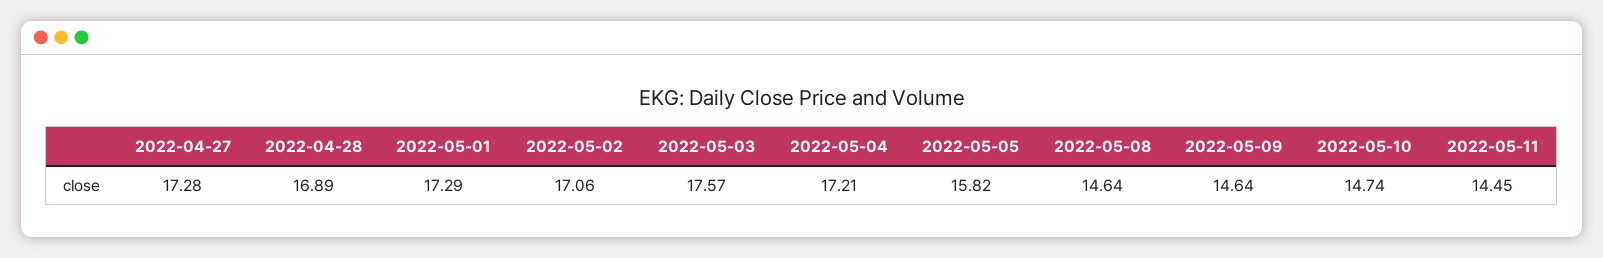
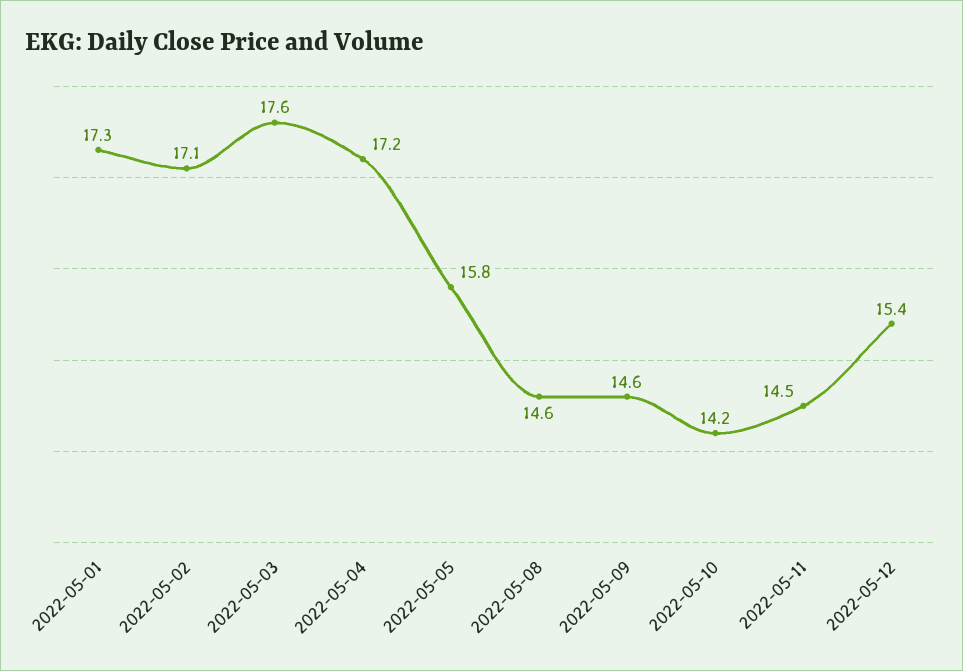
2022-04-27: 17.28 -> none
2022-04-28: 16.89 -> none
2022-05-10: 14.74 -> 14.2
2022-05-12: none -> 15.4

